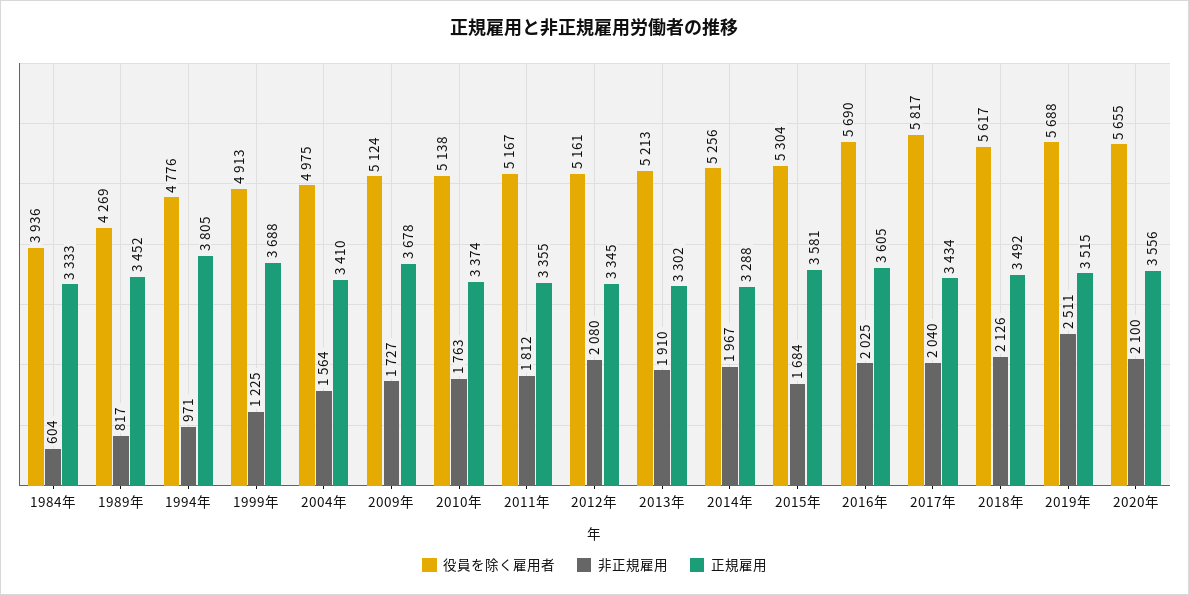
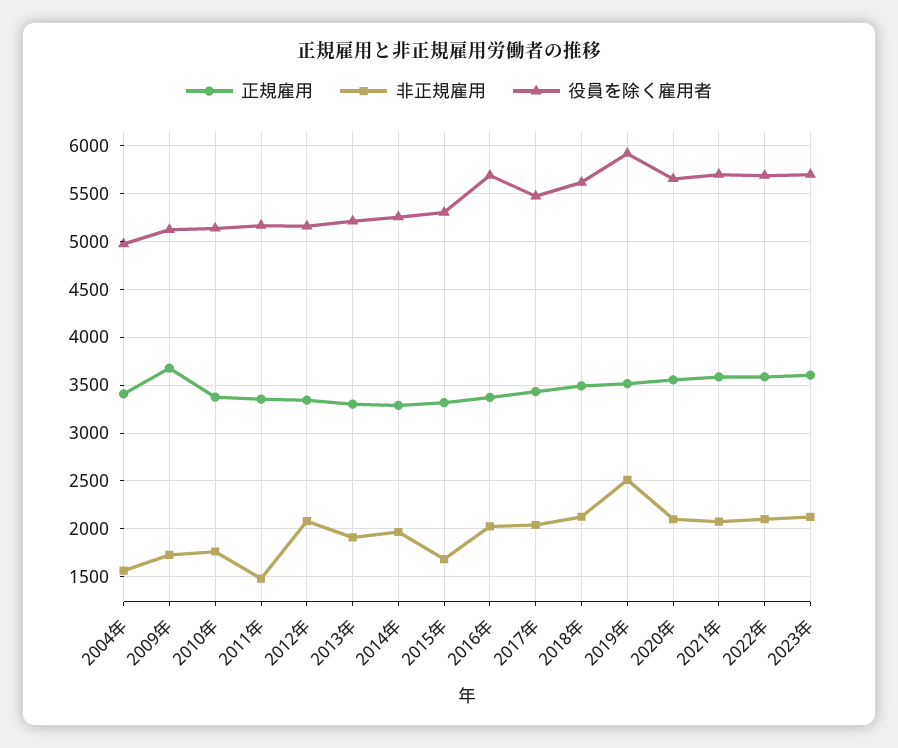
役員を除く雇用者, 1984年: 3936 -> none
非正規雇用, 1984年: 604 -> none
正規雇用, 1984年: 3333 -> none
役員を除く雇用者, 1989年: 4269 -> none
非正規雇用, 1989年: 817 -> none
正規雇用, 1989年: 3452 -> none
役員を除く雇用者, 1994年: 4776 -> none
非正規雇用, 1994年: 971 -> none
正規雇用, 1994年: 3805 -> none
役員を除く雇用者, 1999年: 4913 -> none
非正規雇用, 1999年: 1225 -> none
正規雇用, 1999年: 3688 -> none
非正規雇用, 2011年: 1812 -> 1500
正規雇用, 2015年: 3581 -> 3300
正規雇用, 2016年: 3605 -> 3400
役員を除く雇用者, 2017年: 5817 -> 5500
役員を除く雇用者, 2019年: 5688 -> 5900
正規雇用, 2021年: none -> 3600
非正規雇用, 2021年: none -> 2100
役員を除く雇用者, 2021年: none -> 5700
正規雇用, 2022年: none -> 3600
非正規雇用, 2022年: none -> 2100
役員を除く雇用者, 2022年: none -> 5700
正規雇用, 2023年: none -> 3600
非正規雇用, 2023年: none -> 2100
役員を除く雇用者, 2023年: none -> 5700

